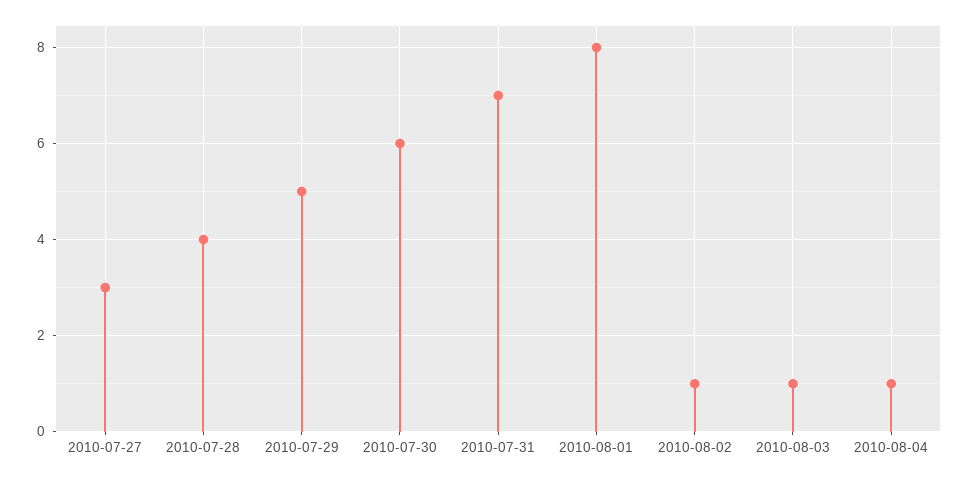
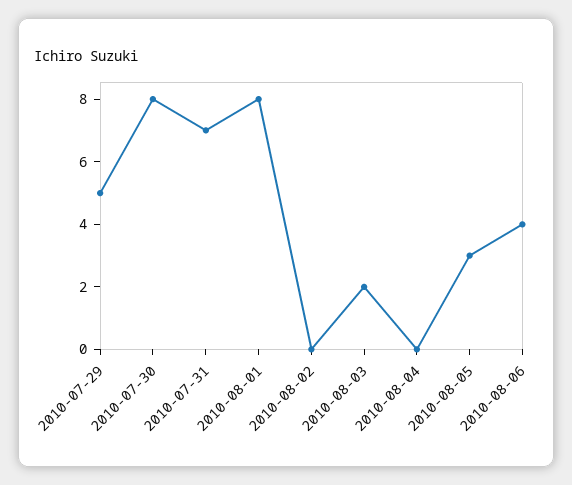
2010-07-27: 3 -> none
2010-07-28: 4 -> none
2010-07-30: 6 -> 8
2010-08-02: 1 -> 0
2010-08-03: 1 -> 2
2010-08-04: 1 -> 0
2010-08-05: none -> 3
2010-08-06: none -> 4

